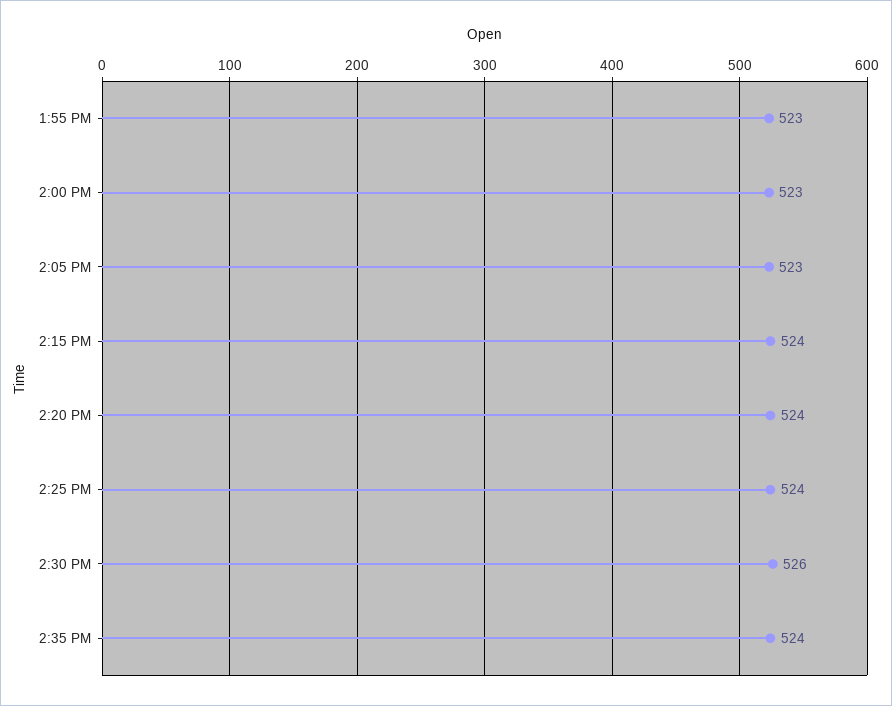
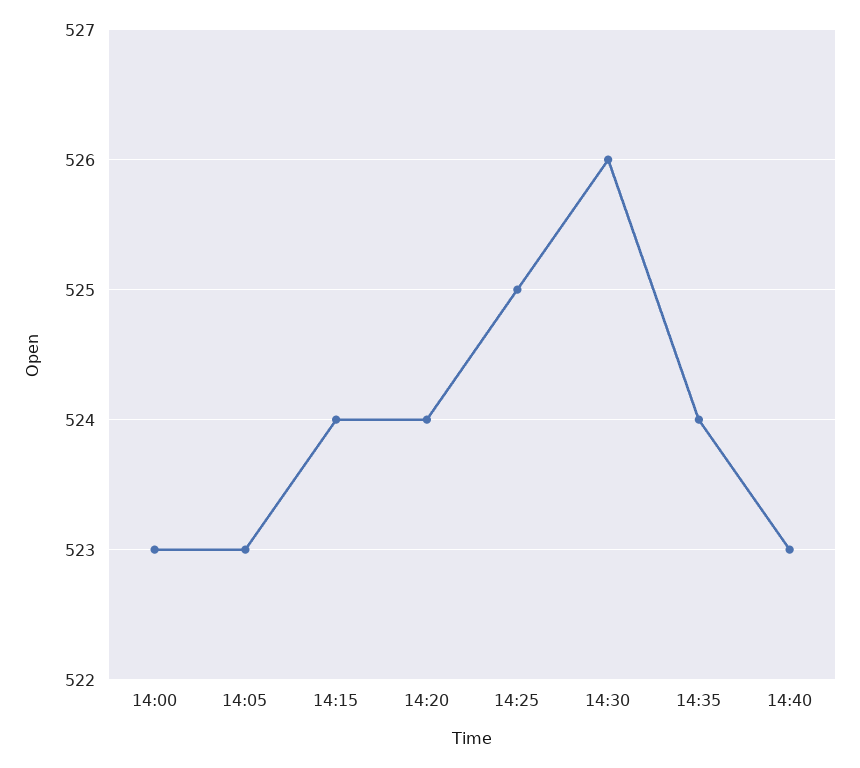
1:55 PM: 523 -> none
2:25 PM: 524 -> 525
14:40: none -> 523

